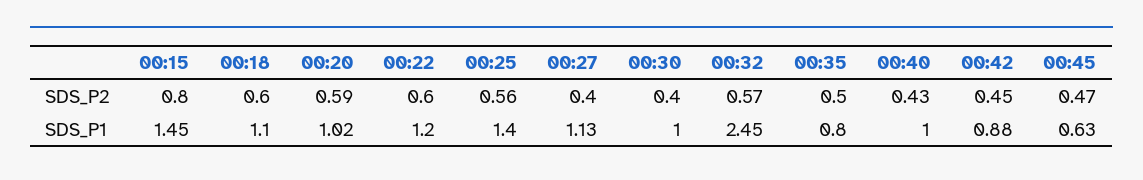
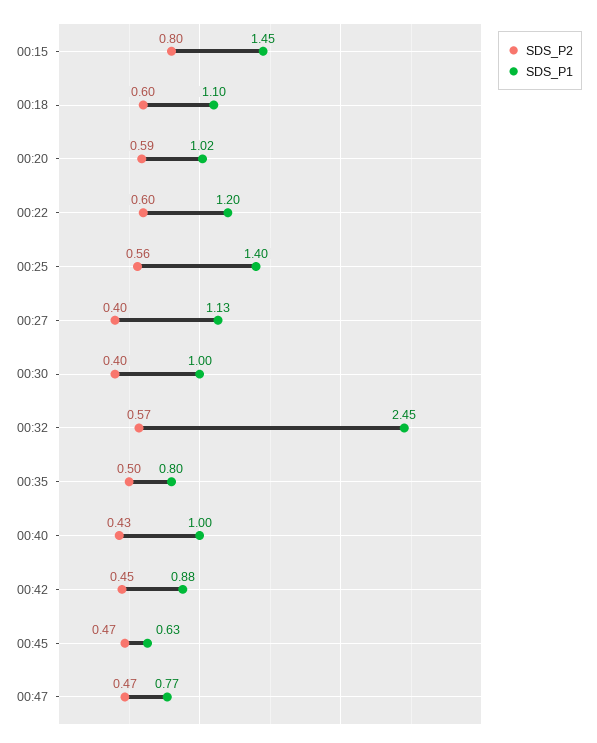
SDS_P2, 00:47: none -> 0.47
SDS_P1, 00:47: none -> 0.77

